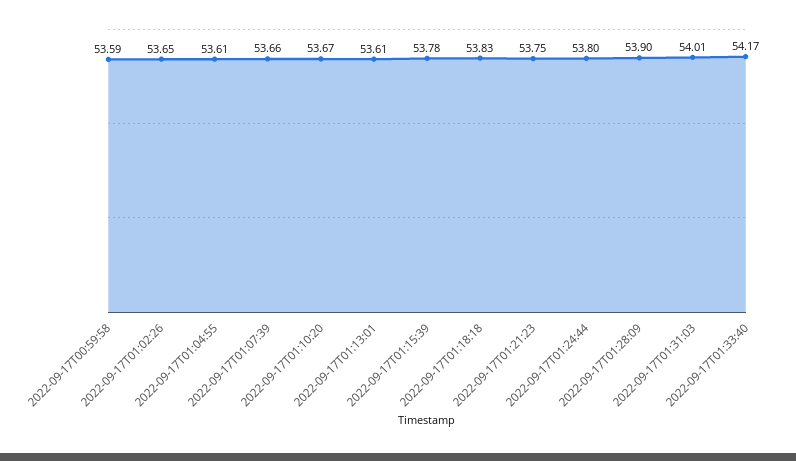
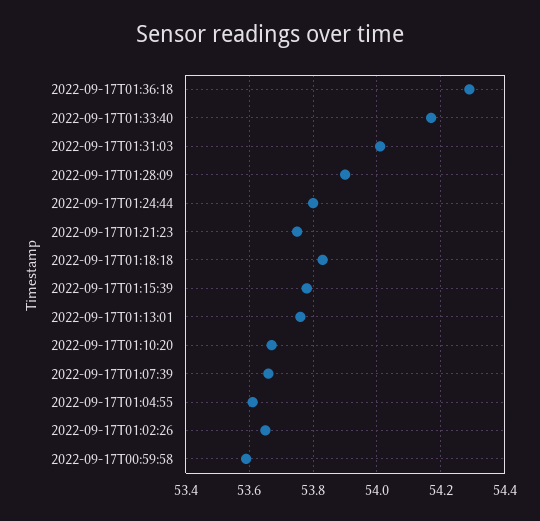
2022-09-17T01:13:01: 53.61 -> 53.75
2022-09-17T01:36:18: none -> 54.3

